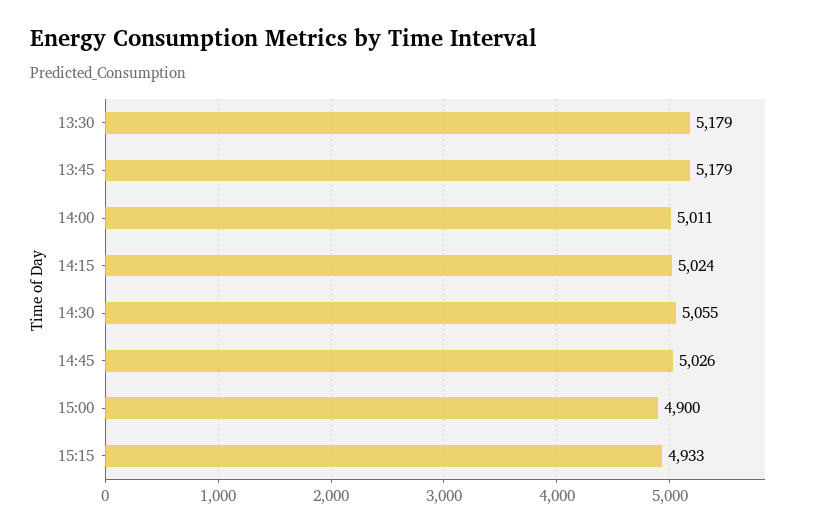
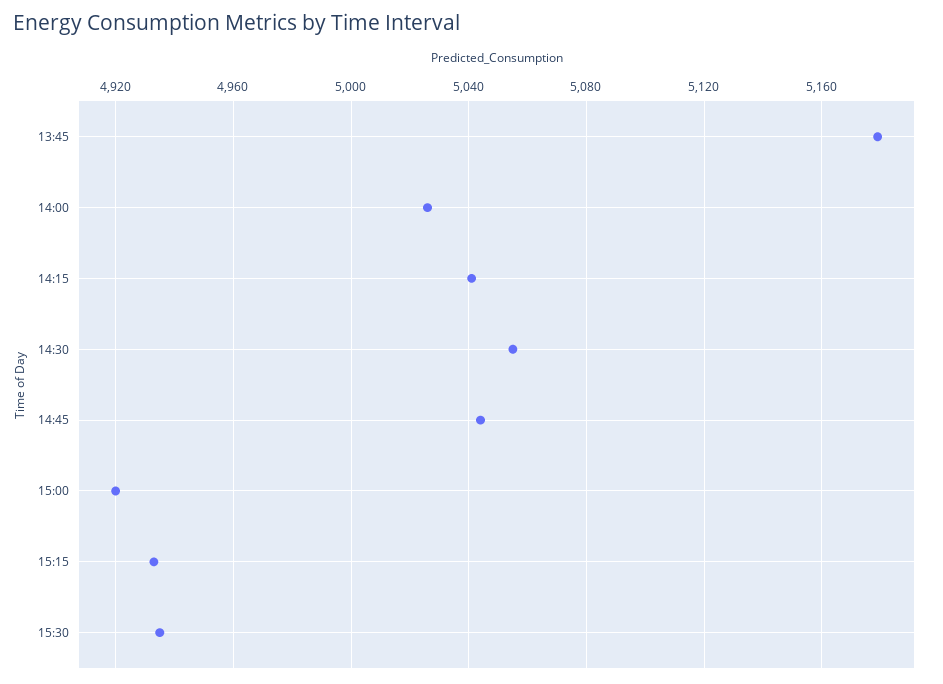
13:30: 5179 -> none
14:00: 5011 -> 5025
14:15: 5024 -> 5040
14:45: 5026 -> 5045
15:00: 4900 -> 4920
15:30: none -> 4935

